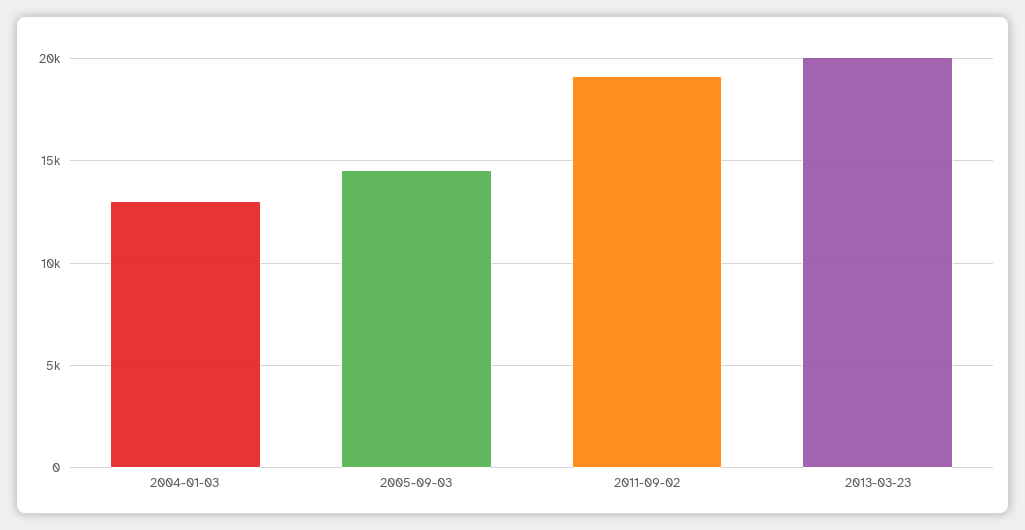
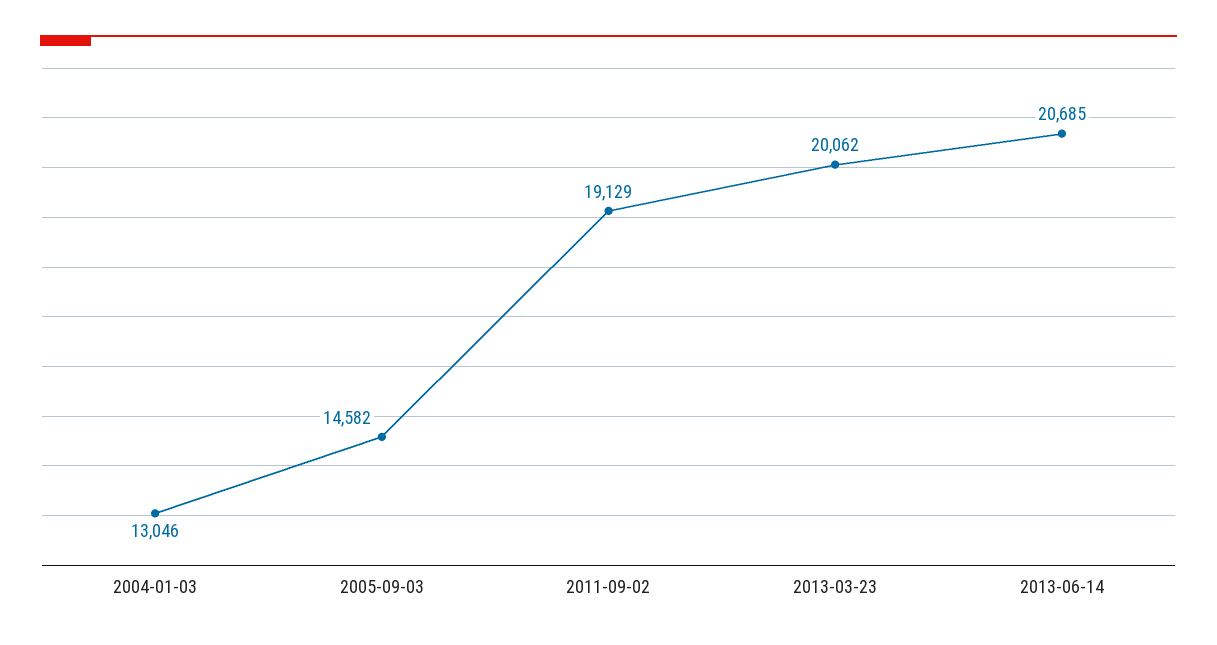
2013-06-14: none -> 20685

